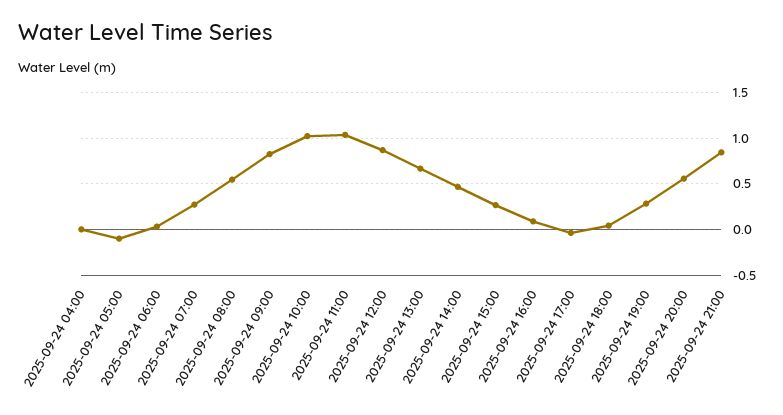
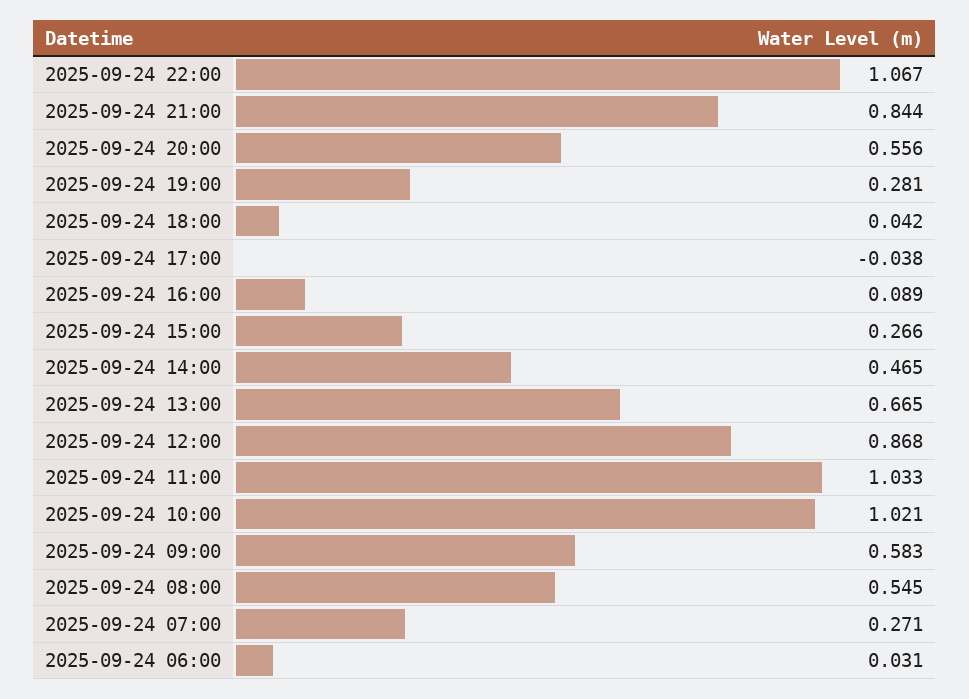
2025-09-24 04:00: 0 -> none
2025-09-24 05:00: -0.1 -> none
2025-09-24 09:00: 0.8 -> 0.583
2025-09-24 22:00: none -> 1.067

